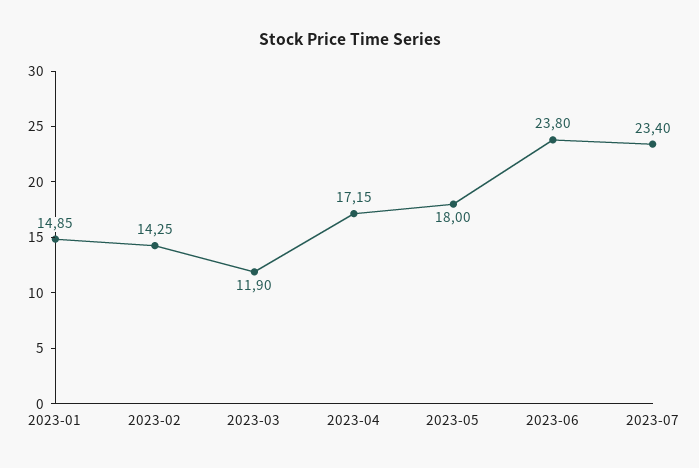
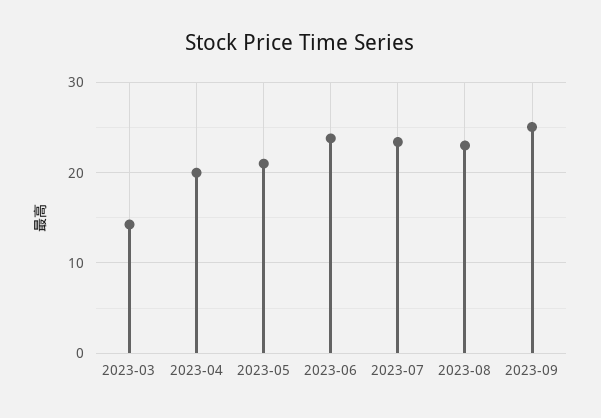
2023-01: 14.85 -> none
2023-02: 14.25 -> none
2023-03: 11.9 -> 14
2023-04: 17.15 -> 20
2023-05: 18 -> 21
2023-08: none -> 23
2023-09: none -> 25

